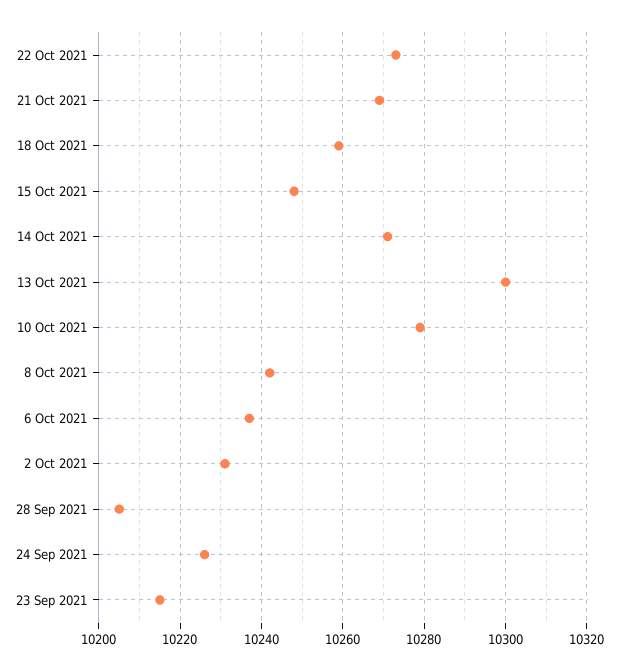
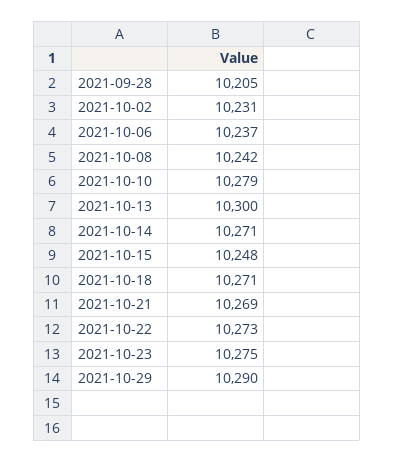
18 Oct 2021: 10260 -> 10271
24 Sep 2021: 10225 -> none
23 Sep 2021: 10215 -> none
2021-10-23: none -> 10275
2021-10-29: none -> 10290

